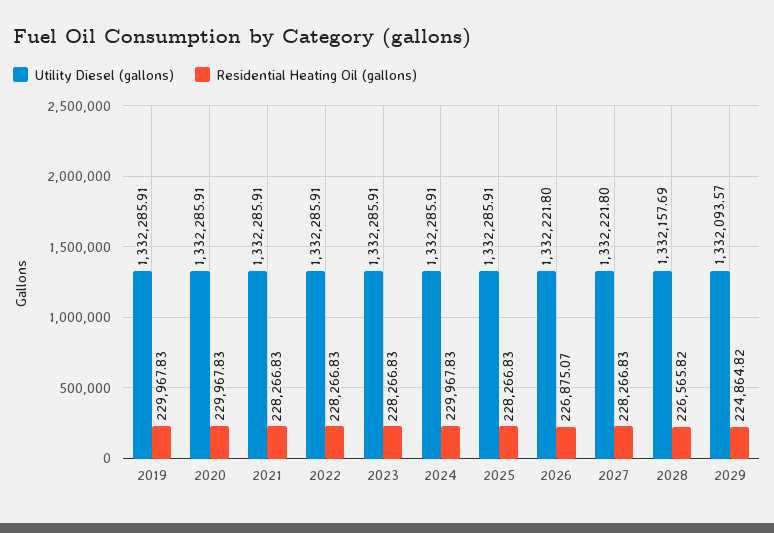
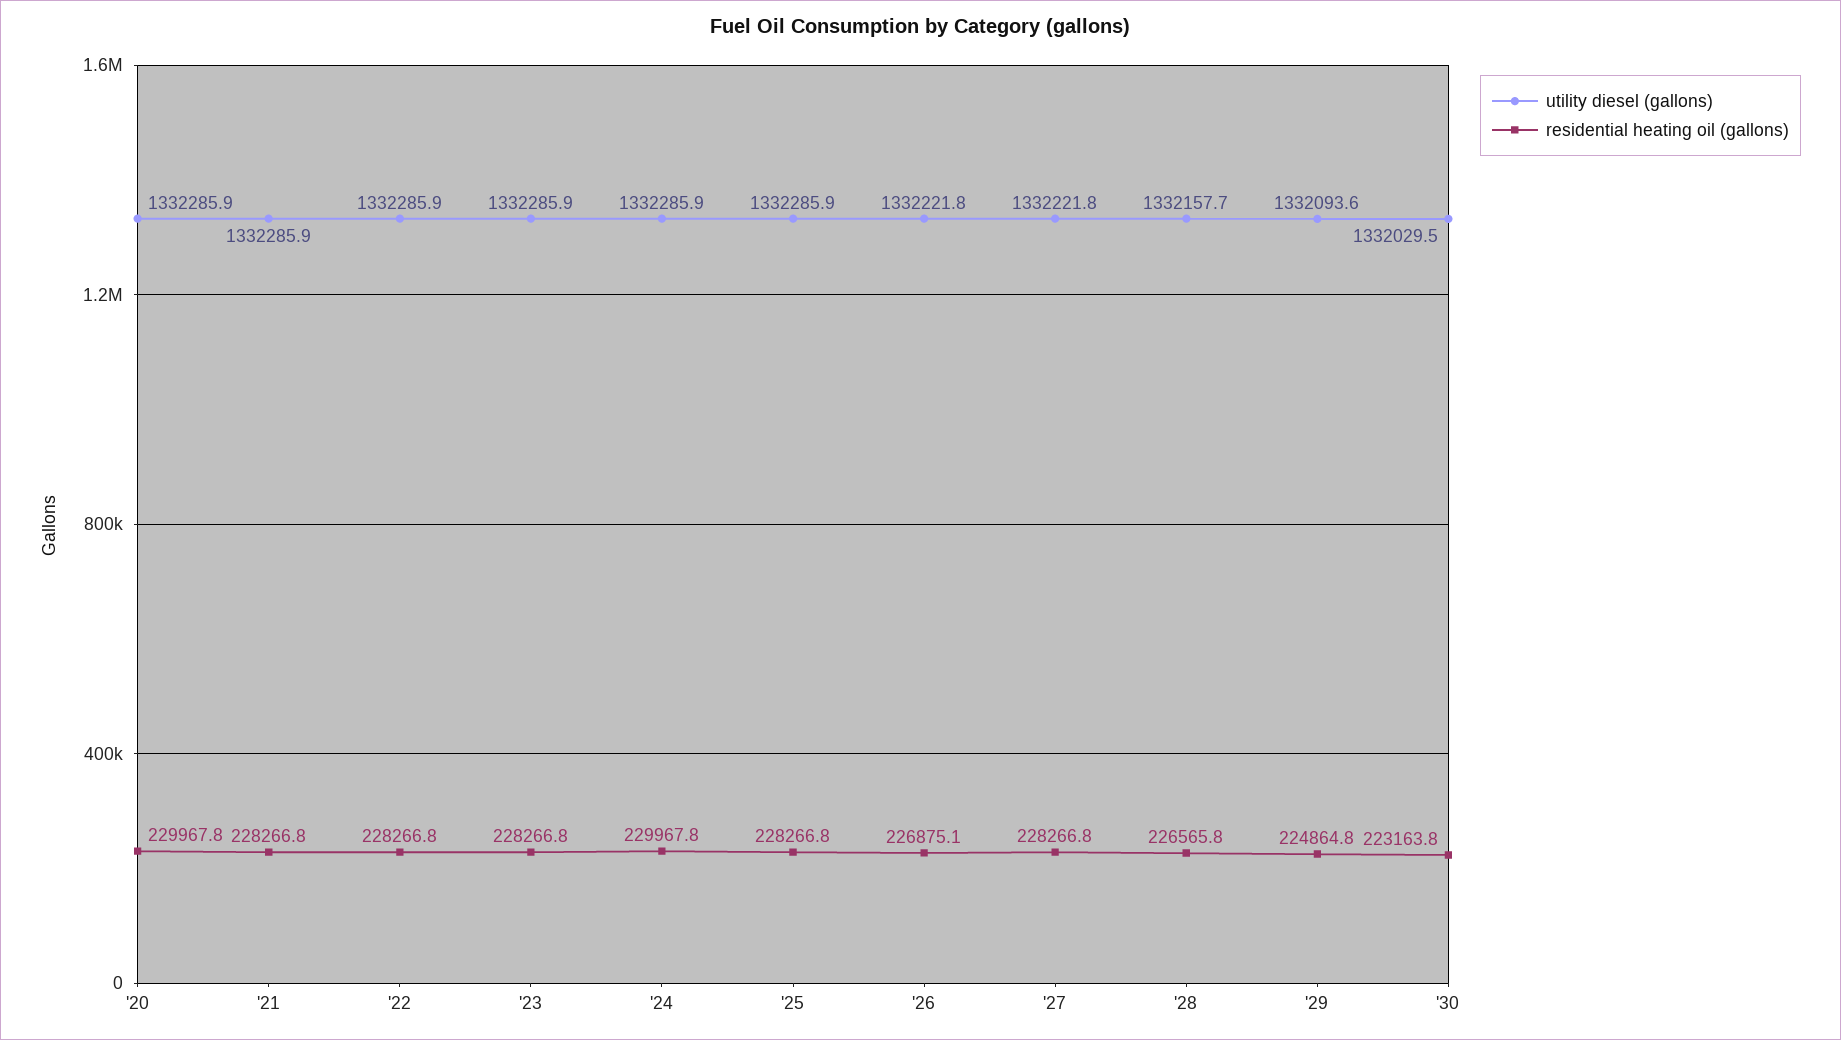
Utility Diesel (gallons), 2019: 1332285.91 -> none
Residential Heating Oil (gallons), 2019: 229967.83 -> none
Utility Diesel (gallons), '30: none -> 1332029.5
Residential Heating Oil (gallons), '30: none -> 223163.8

